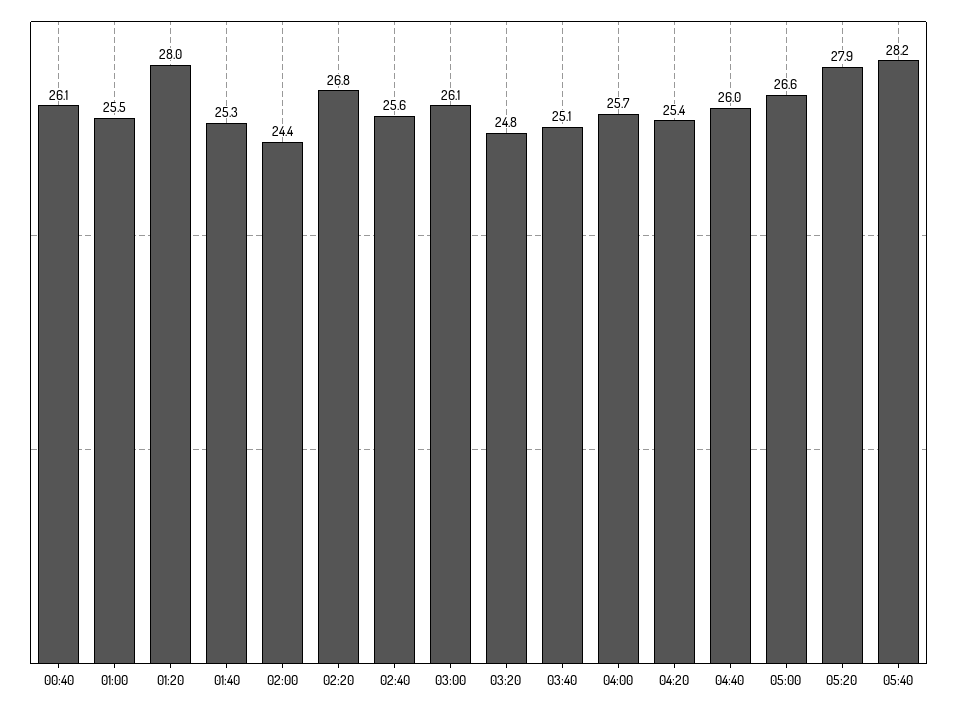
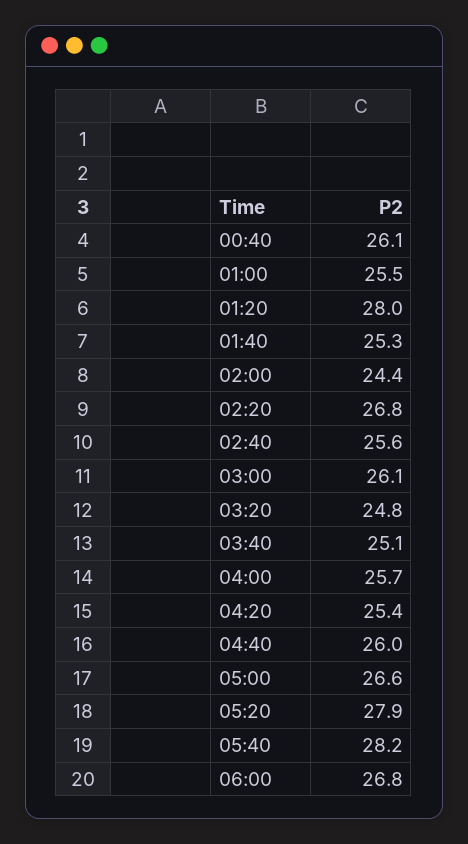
06:00: none -> 26.8

